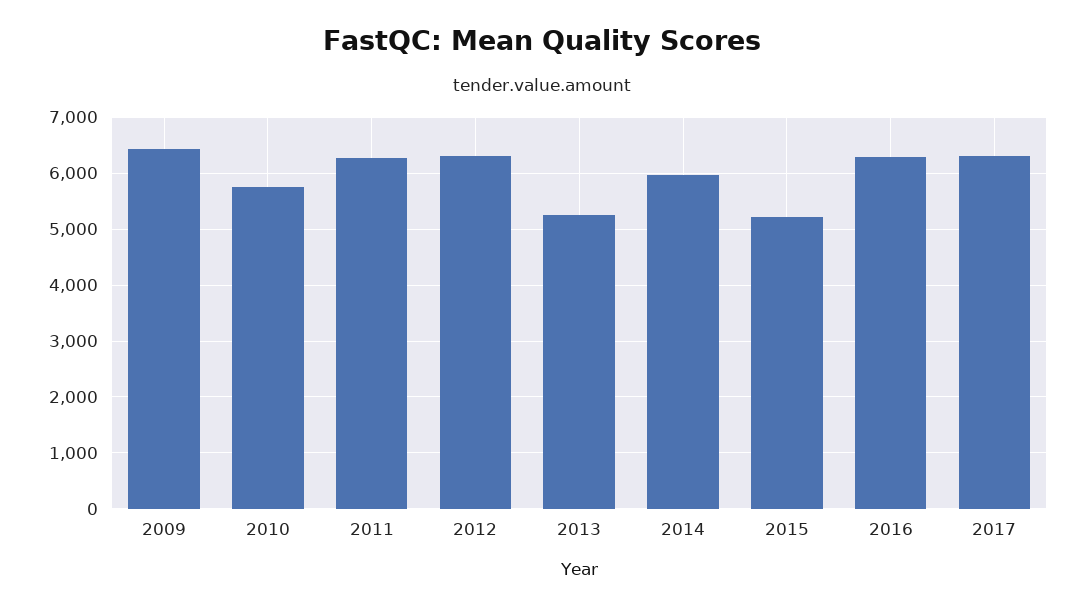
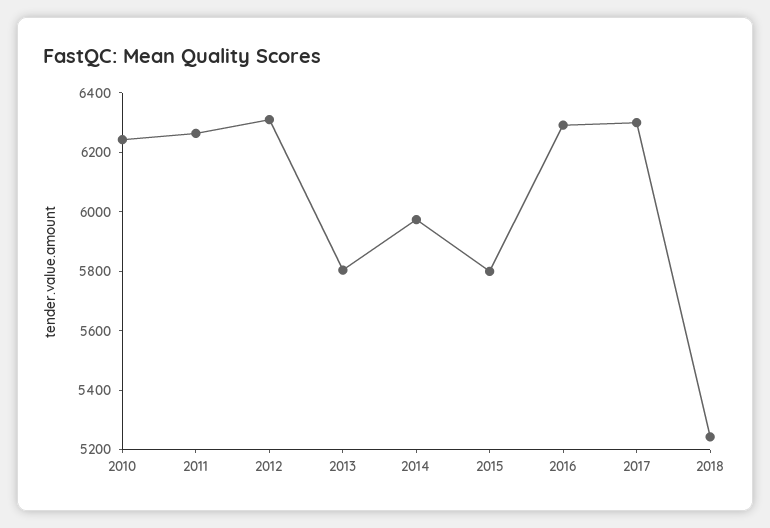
2009: 6400 -> none
2010: 5800 -> 6250
2013: 5200 -> 5800
2015: 5200 -> 5800
2018: none -> 5250

